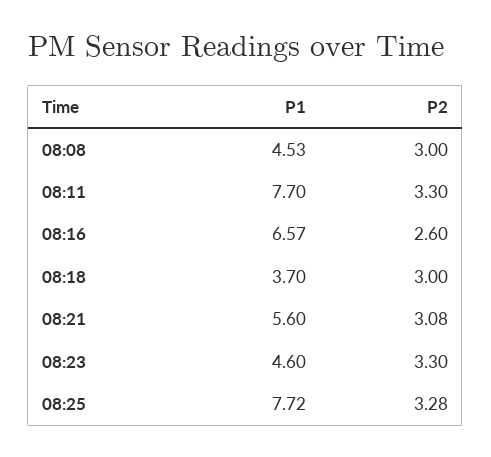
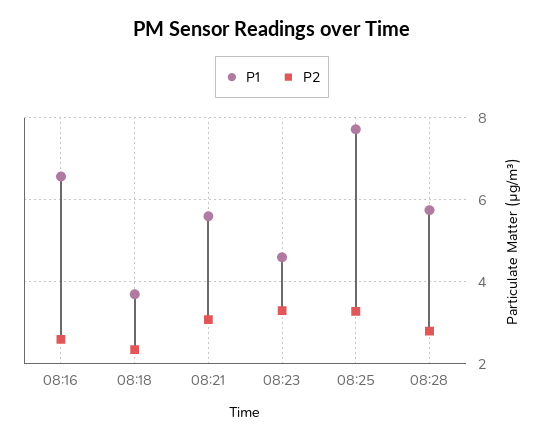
P1, 08:08: 4.53 -> none
P2, 08:08: 3 -> none
P1, 08:11: 7.7 -> none
P2, 08:11: 3.3 -> none
P2, 08:18: 3 -> 2.4
P1, 08:28: none -> 5.8
P2, 08:28: none -> 2.8

